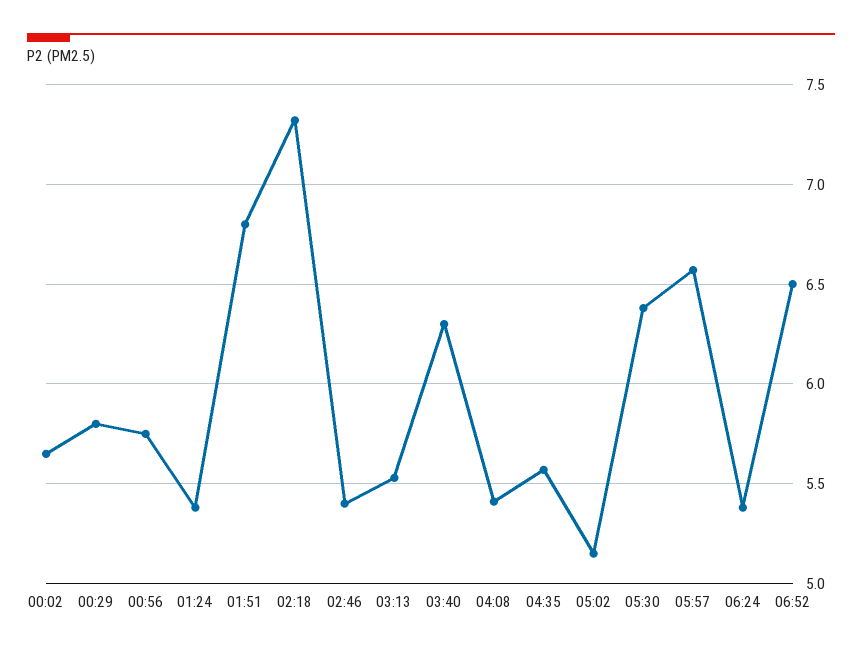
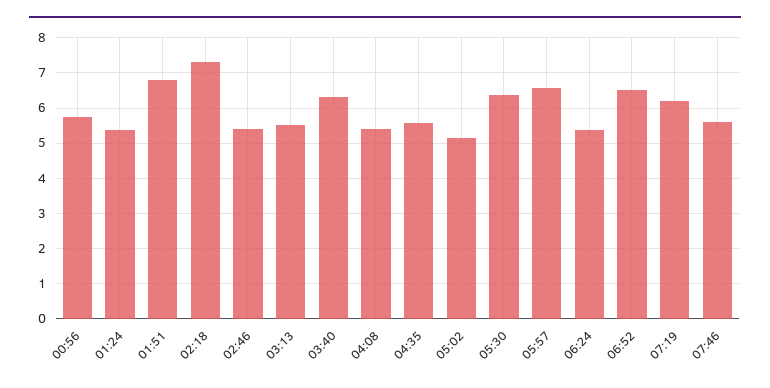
00:02: 5.65 -> none
00:29: 5.8 -> none
07:19: none -> 6.2
07:46: none -> 5.6

